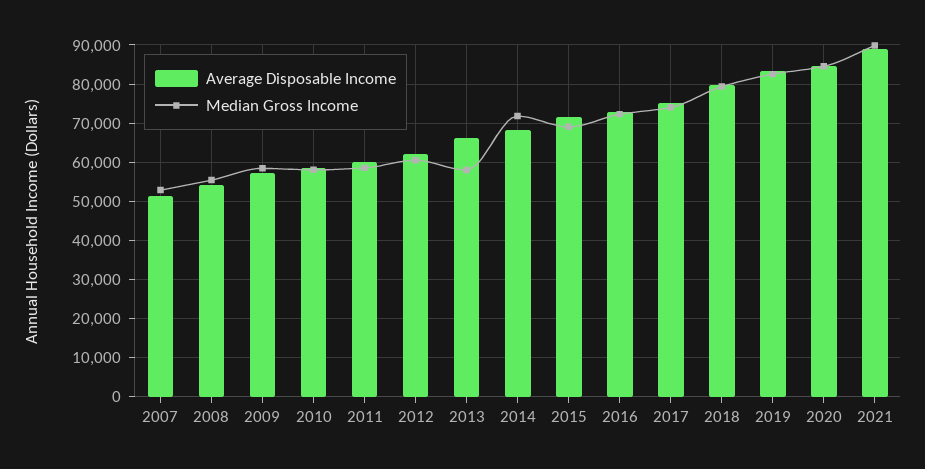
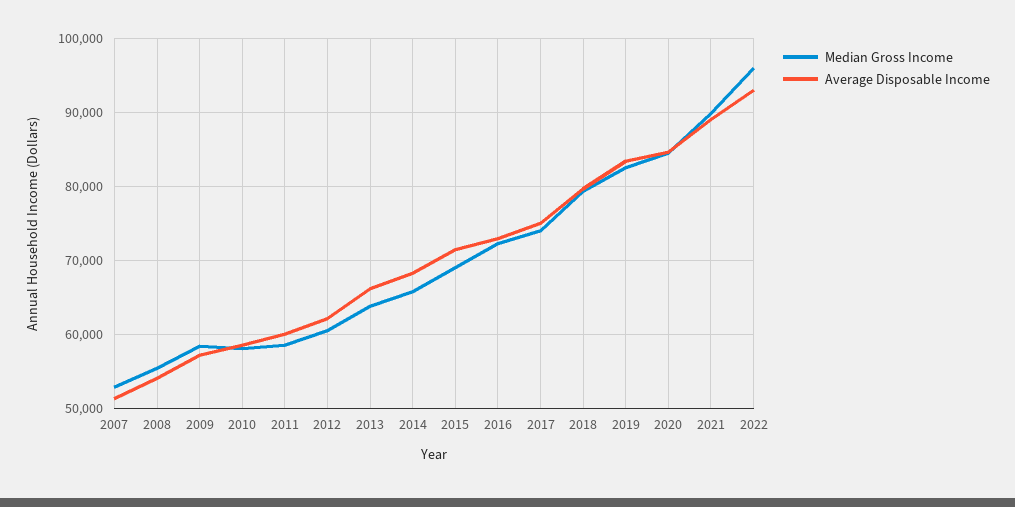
Median Gross Income, 2013: 58000 -> 64000
Median Gross Income, 2014: 72000 -> 66000
Median Gross Income, 2022: none -> 96000
Average Disposable Income, 2022: none -> 93000

